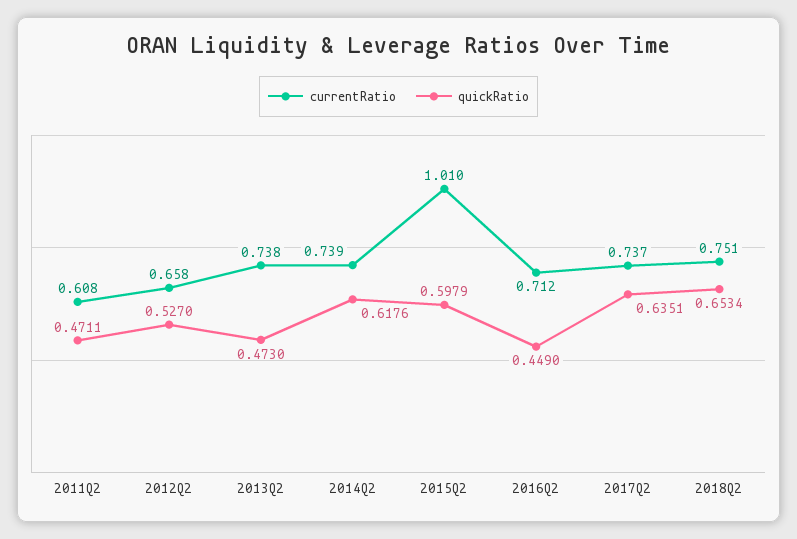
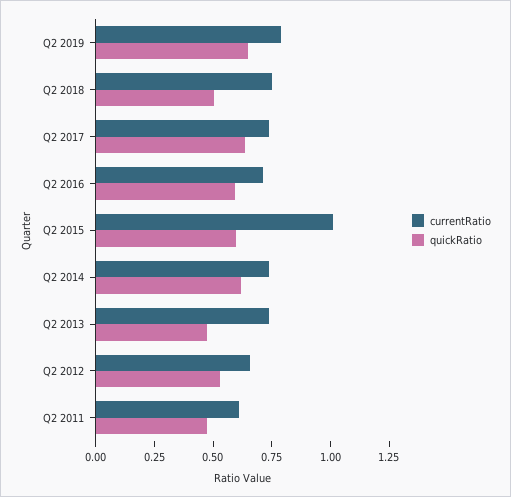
quickRatio, 2016Q2: 0.449 -> 0.6
quickRatio, 2018Q2: 0.6534 -> 0.5
currentRatio, Q2 2019: none -> 0.8
quickRatio, Q2 2019: none -> 0.65

